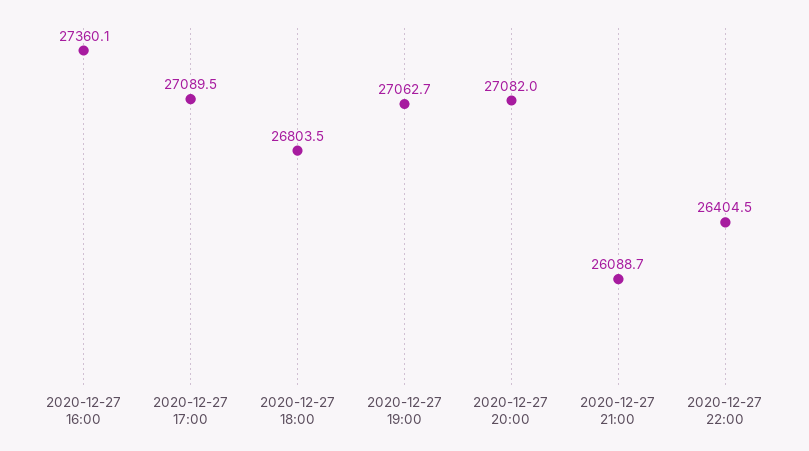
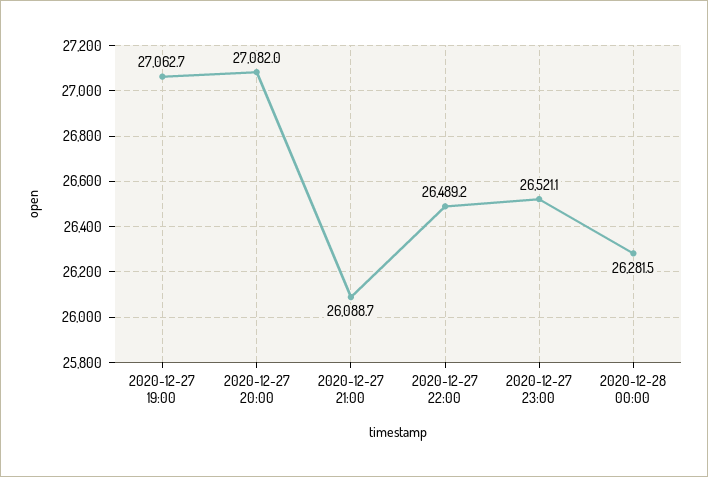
2020-12-27 16:00: 27360.1 -> none
2020-12-27 17:00: 27089.5 -> none
2020-12-27 18:00: 26803.5 -> none
2020-12-27 22:00: 26404.5 -> 26489.2
2020-12-27 23:00: none -> 26521.1
2020-12-28 00:00: none -> 26281.5

